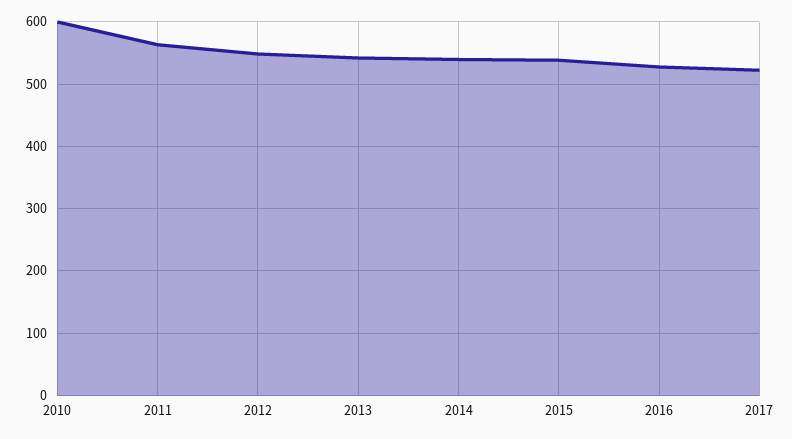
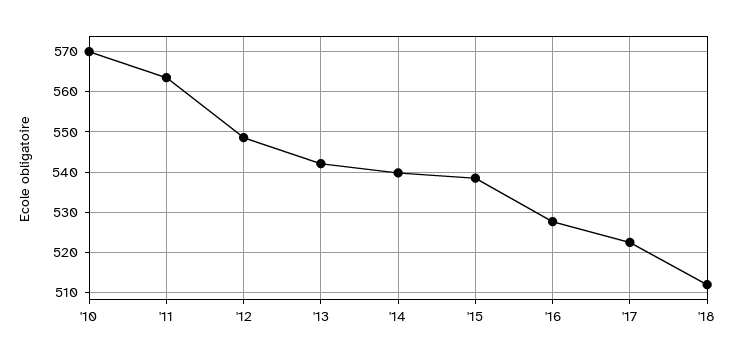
2010: 600 -> 570
'18: none -> 512

